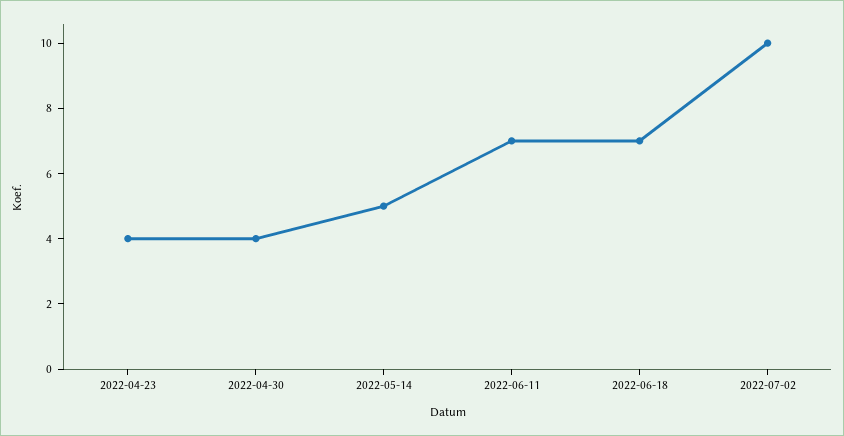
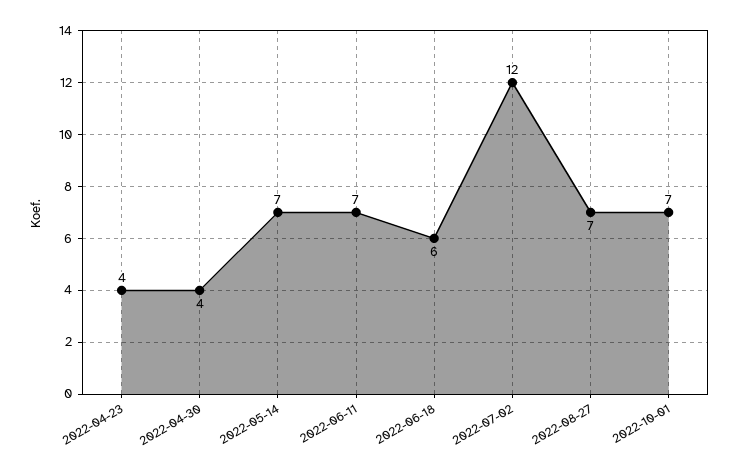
2022-05-14: 5 -> 7
2022-06-18: 7 -> 6
2022-07-02: 10 -> 12
2022-08-27: none -> 7
2022-10-01: none -> 7

